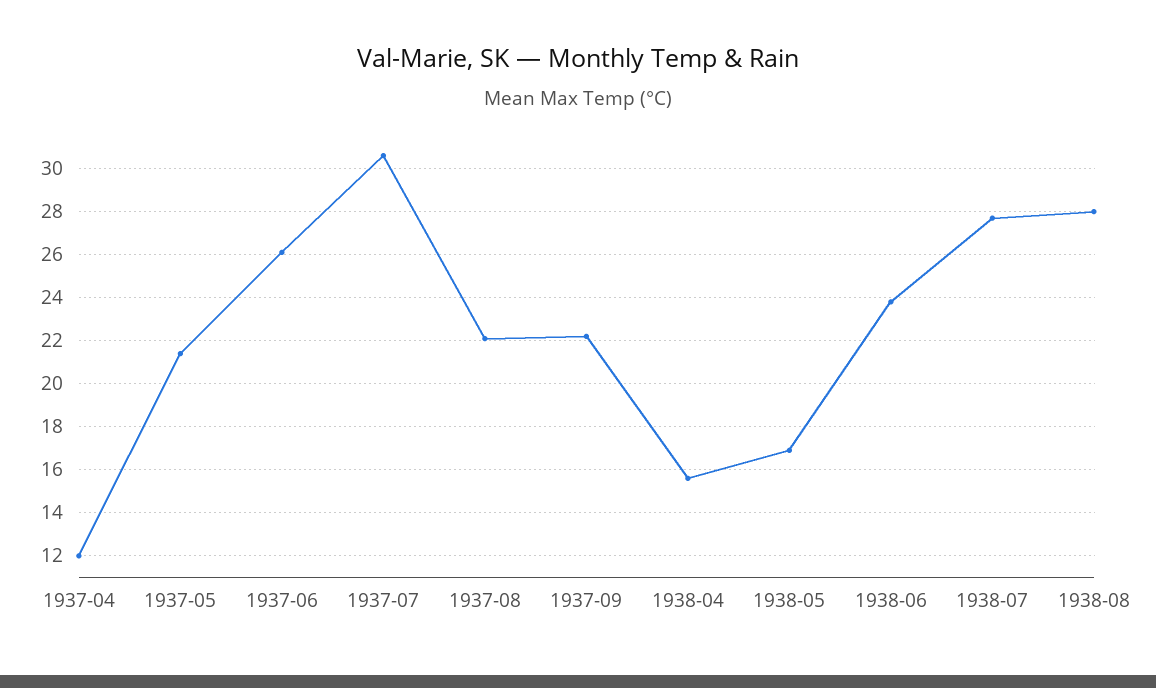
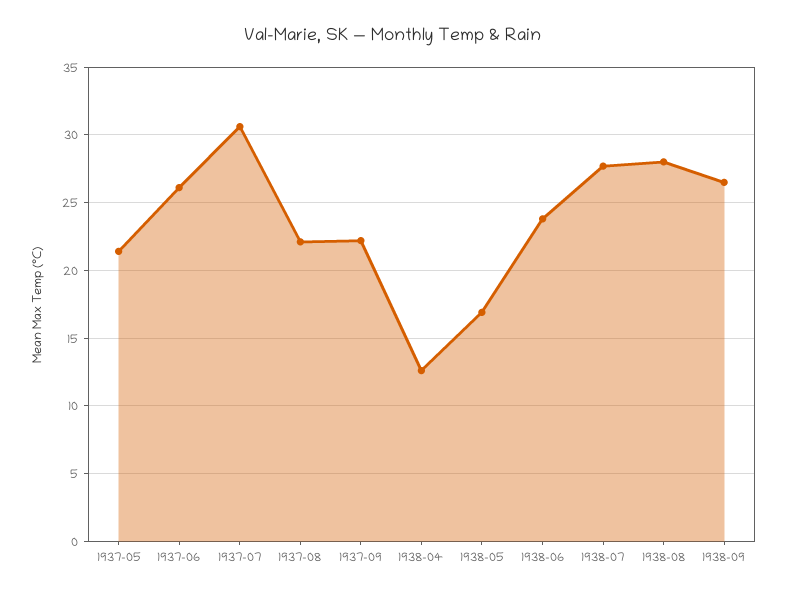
1937-04: 12 -> none
1938-04: 15.5 -> 12.5
1938-09: none -> 26.5

